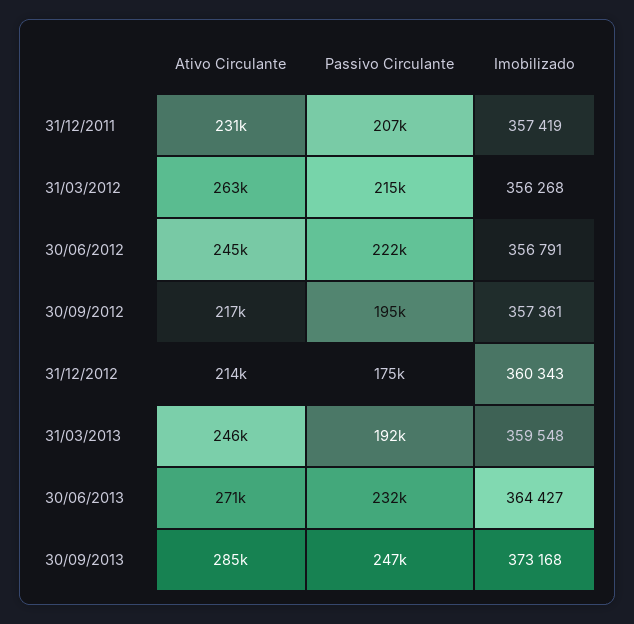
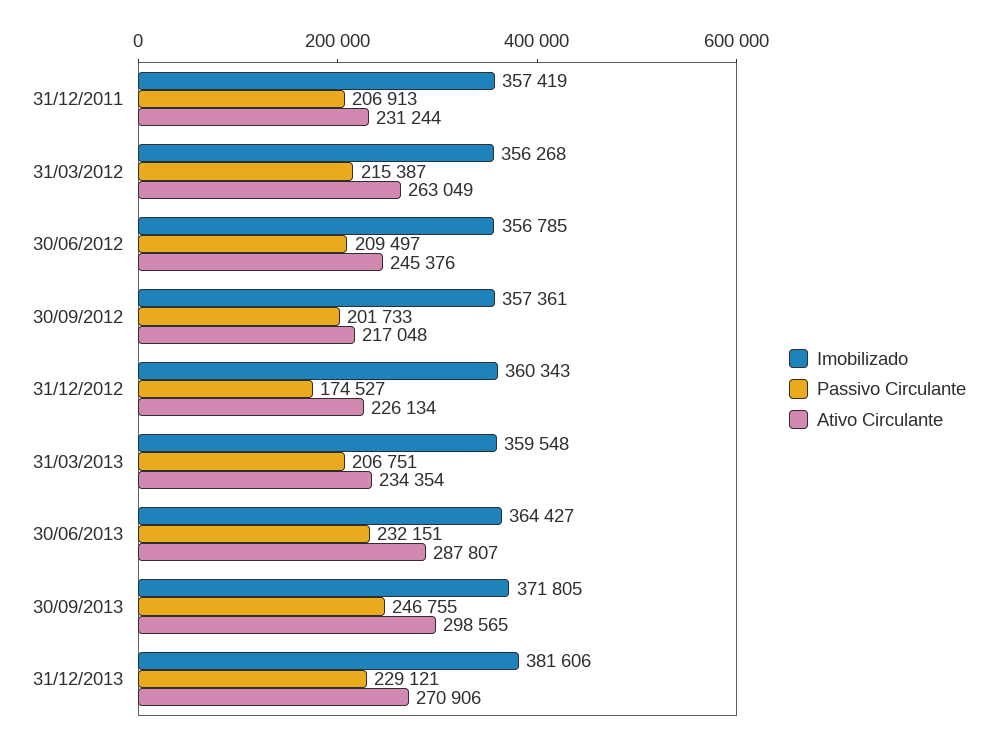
Passivo Circulante, 30/06/2012: 222000 -> 209497
Imobilizado, 30/06/2012: 356791 -> 356785
Passivo Circulante, 30/09/2012: 195000 -> 201733
Ativo Circulante, 31/12/2012: 214000 -> 226134
Ativo Circulante, 31/03/2013: 246000 -> 234354
Passivo Circulante, 31/03/2013: 192000 -> 206751
Ativo Circulante, 30/06/2013: 271000 -> 287807
Ativo Circulante, 30/09/2013: 285000 -> 298565
Imobilizado, 30/09/2013: 373168 -> 371805
Imobilizado, 31/12/2013: none -> 381606
Passivo Circulante, 31/12/2013: none -> 229121
Ativo Circulante, 31/12/2013: none -> 270906

